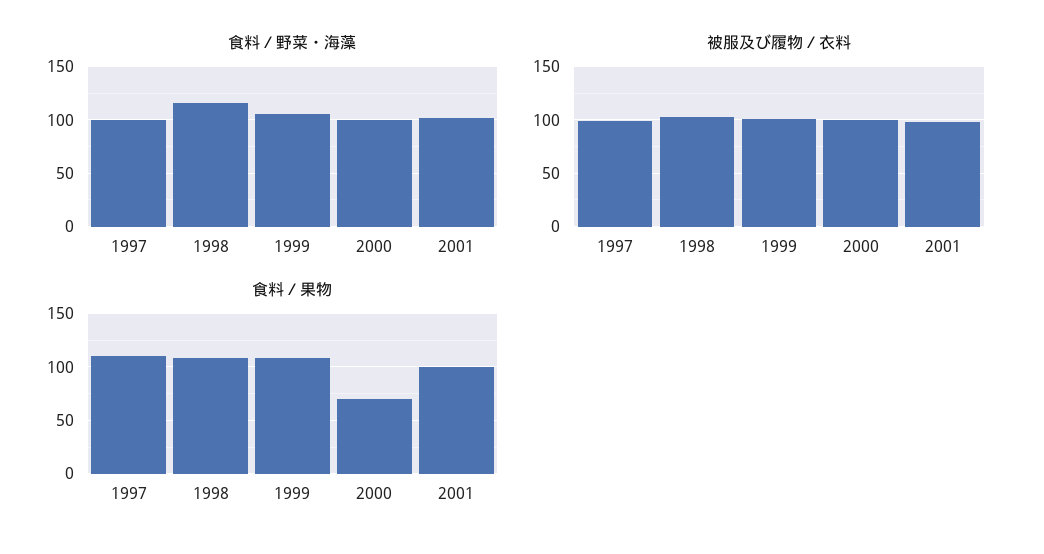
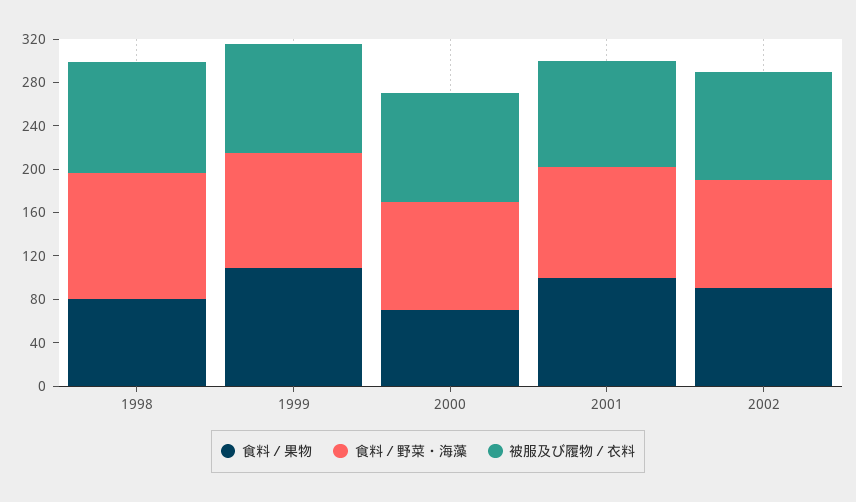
食料／野菜・海藻, 1997: 100 -> none
被服及び履物／衣料, 1997: 100 -> none
食料／果物, 1997: 110 -> none
食料／果物, 1998: 110 -> 80
食料／果物, 2002: none -> 90
食料／野菜・海藻, 2002: none -> 100
被服及び履物／衣料, 2002: none -> 100

